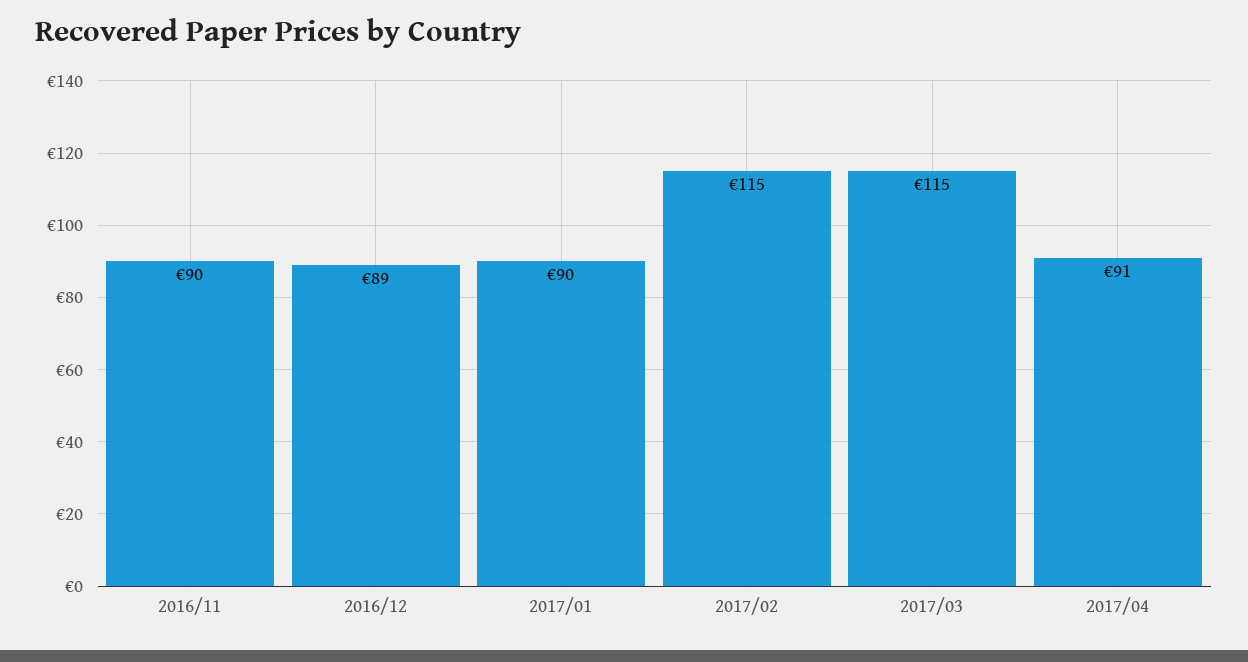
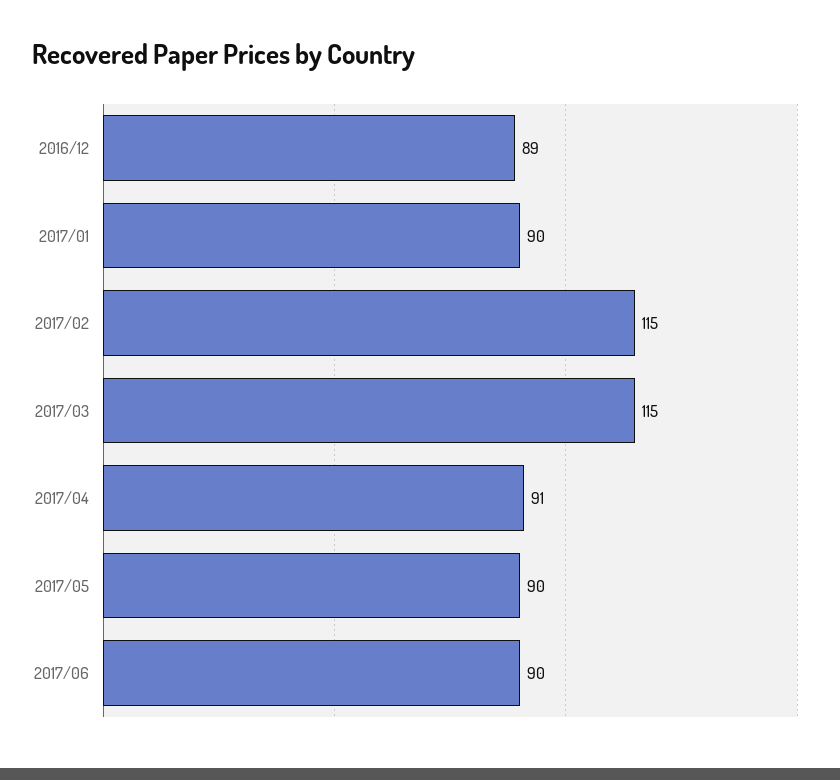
2016/11: 90 -> none
2017/05: none -> 90
2017/06: none -> 90

